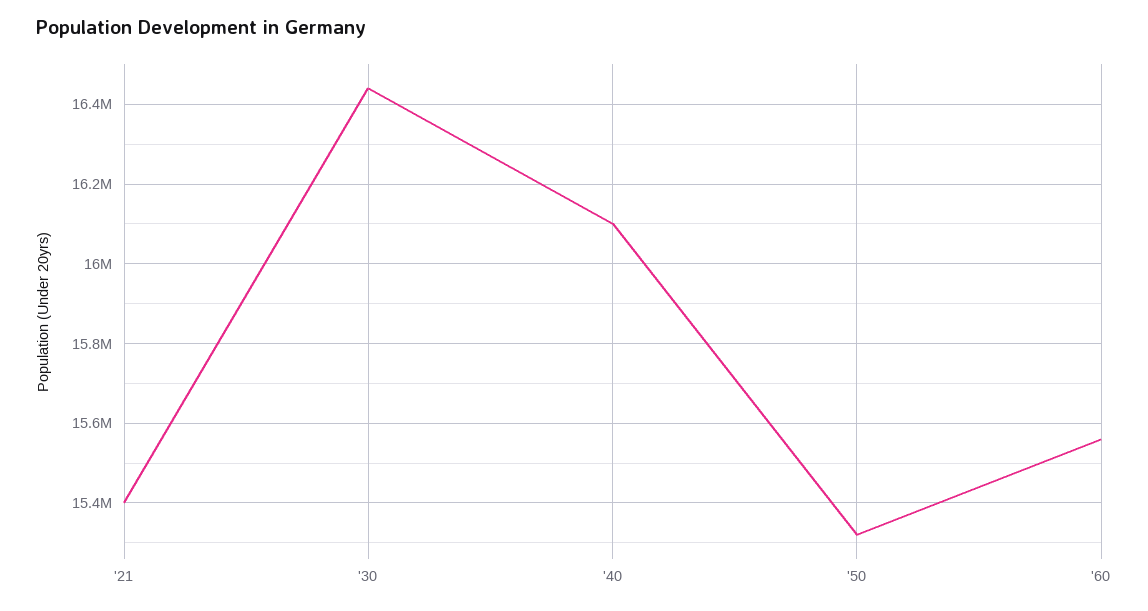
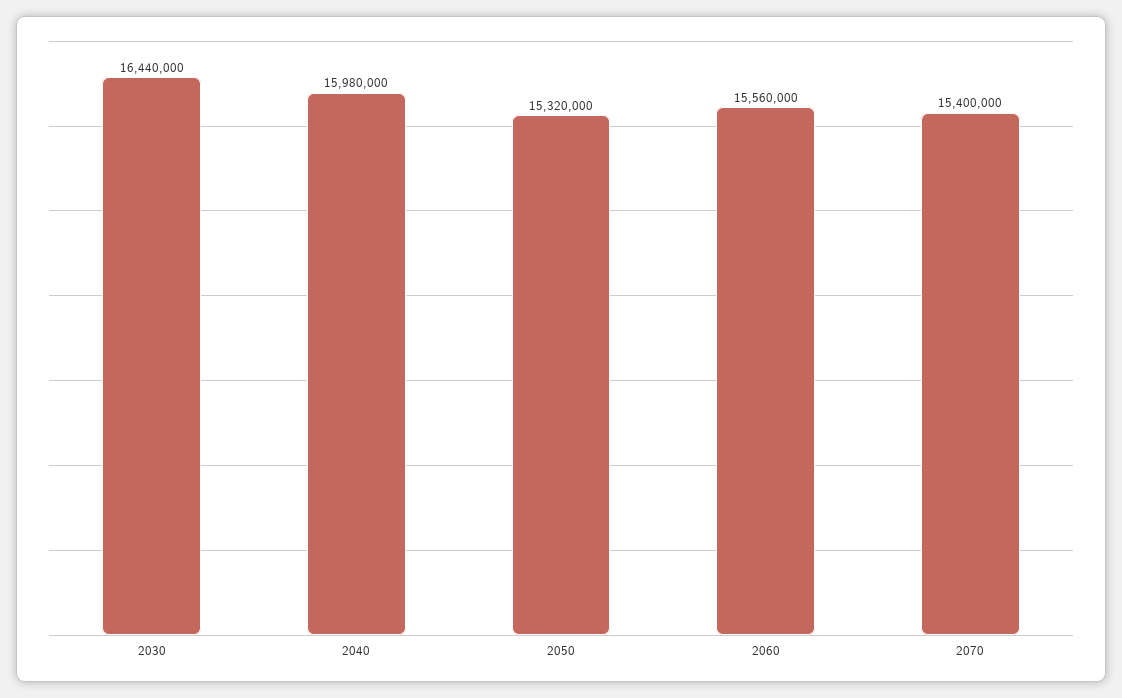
'21: 15400000 -> none
'40: 16100000 -> 15980000
2070: none -> 15400000

